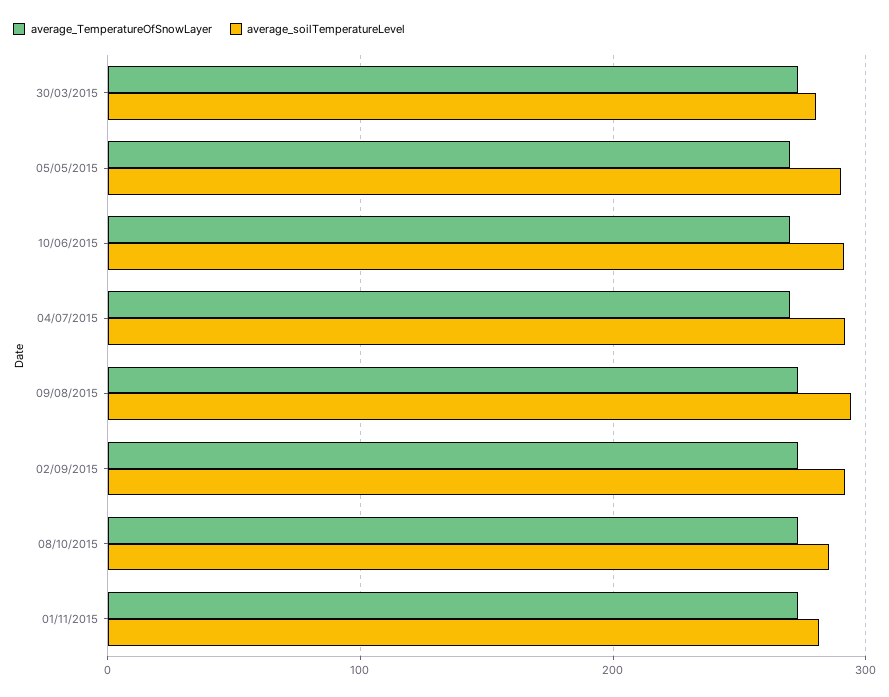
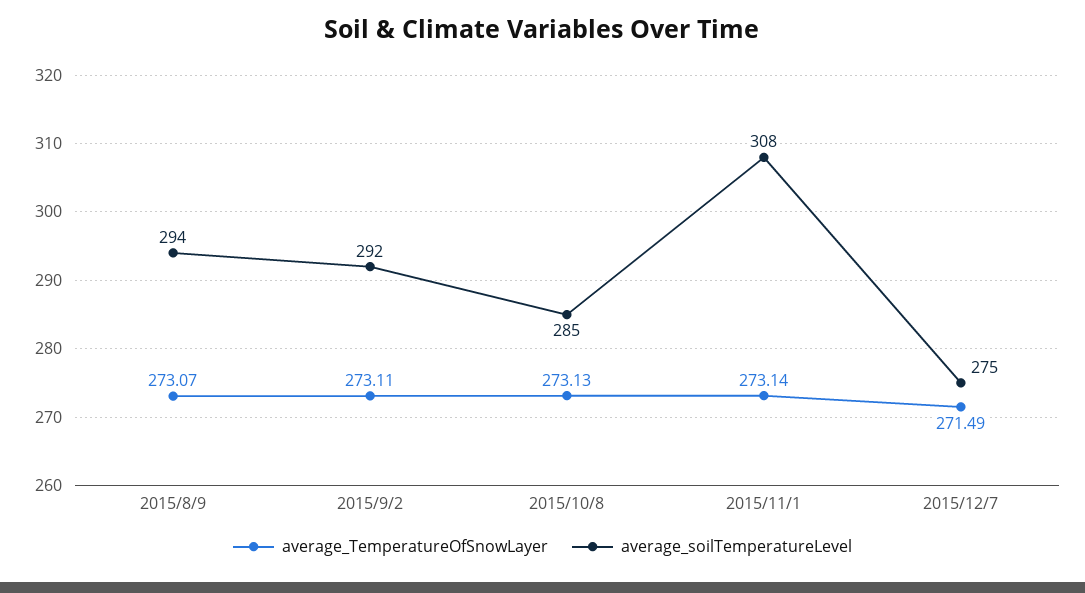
average_TemperatureOfSnowLayer, 30/03/2015: 270 -> none
average_soilTemperatureLevel, 30/03/2015: 280 -> none
average_TemperatureOfSnowLayer, 05/05/2015: 270 -> none
average_soilTemperatureLevel, 05/05/2015: 290 -> none
average_TemperatureOfSnowLayer, 10/06/2015: 270 -> none
average_soilTemperatureLevel, 10/06/2015: 290 -> none
average_TemperatureOfSnowLayer, 04/07/2015: 270 -> none
average_soilTemperatureLevel, 04/07/2015: 290 -> none
average_soilTemperatureLevel, 01/11/2015: 280 -> 308
average_TemperatureOfSnowLayer, 2015/12/7: none -> 271.49
average_soilTemperatureLevel, 2015/12/7: none -> 275

